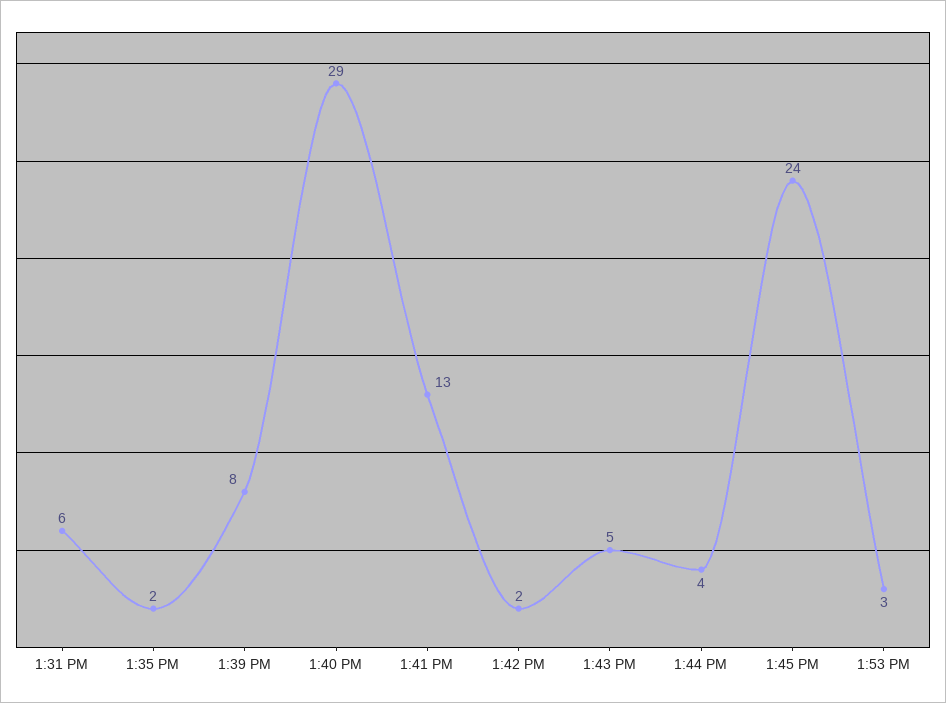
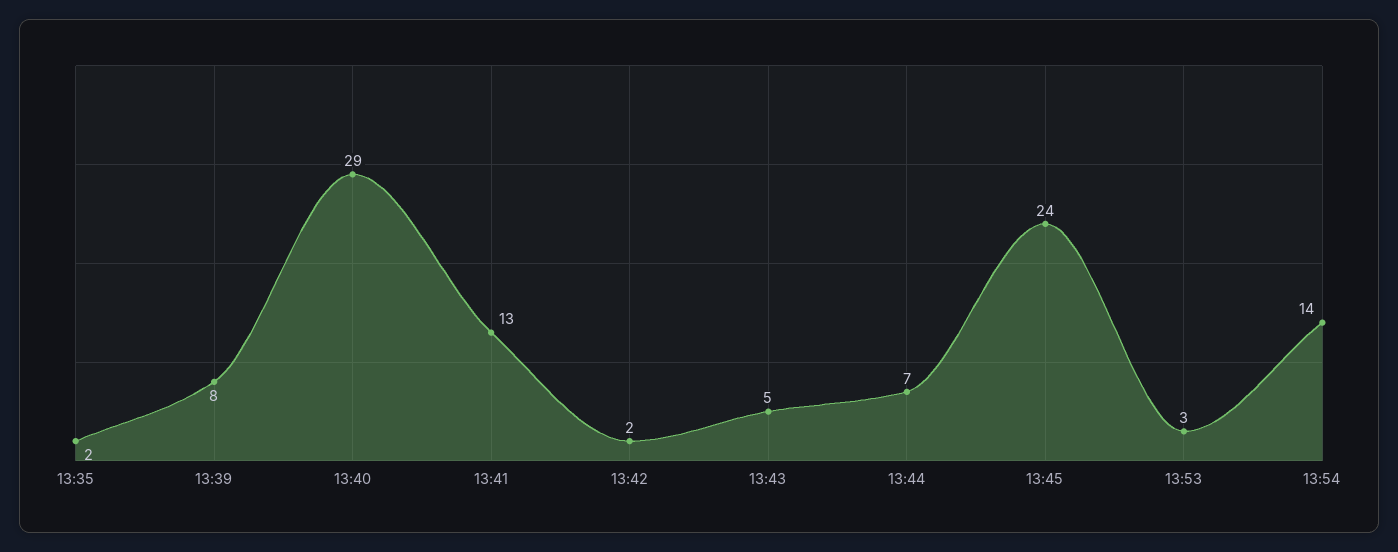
1:31 PM: 6 -> none
1:44 PM: 4 -> 7
13:54: none -> 14

